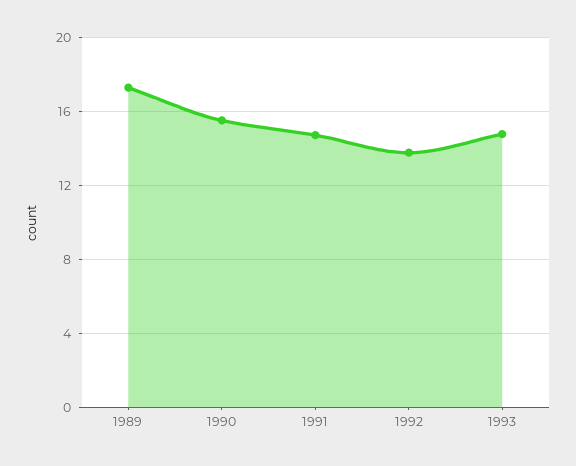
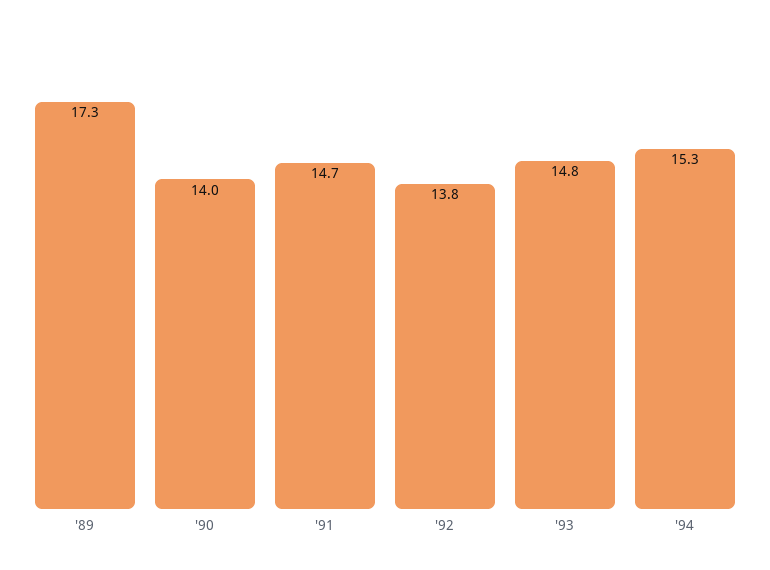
1990: 15.5 -> 14
'94: none -> 15.3

